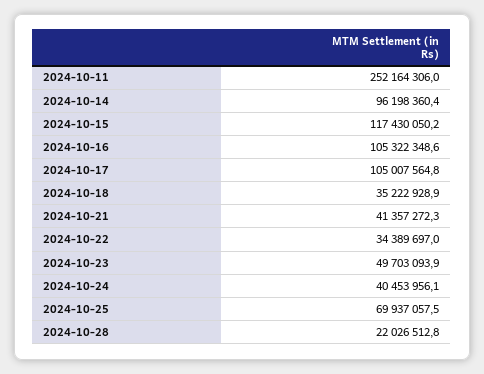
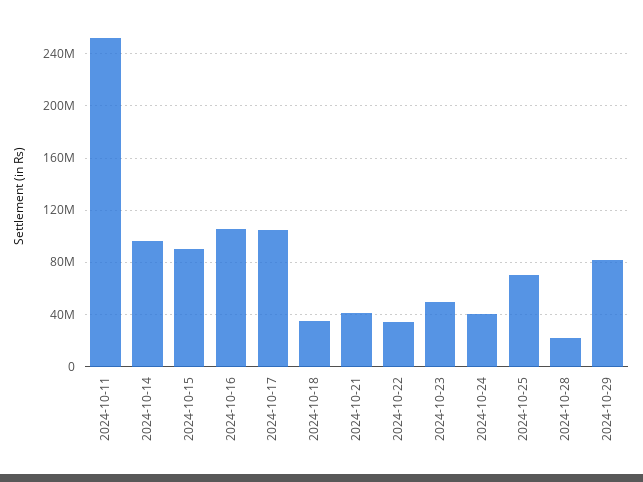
2024-10-15: 117430050.2 -> 90000000
2024-10-29: none -> 80000000

